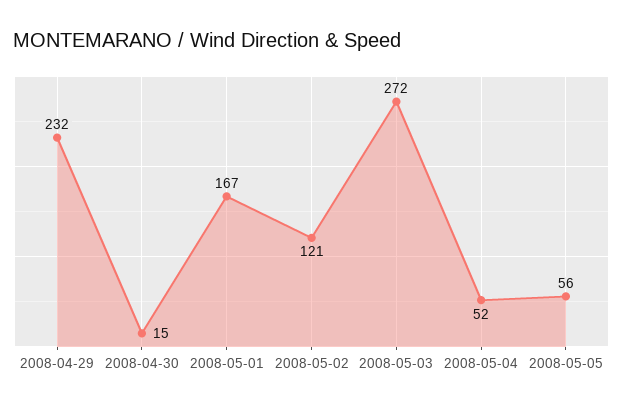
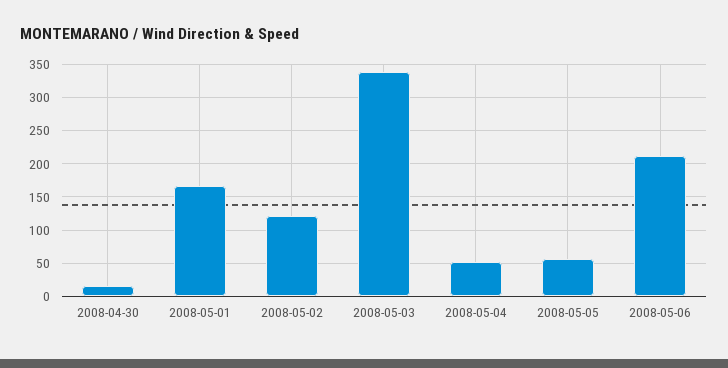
2008-04-29: 232 -> none
2008-05-03: 272 -> 340
2008-05-06: none -> 210

